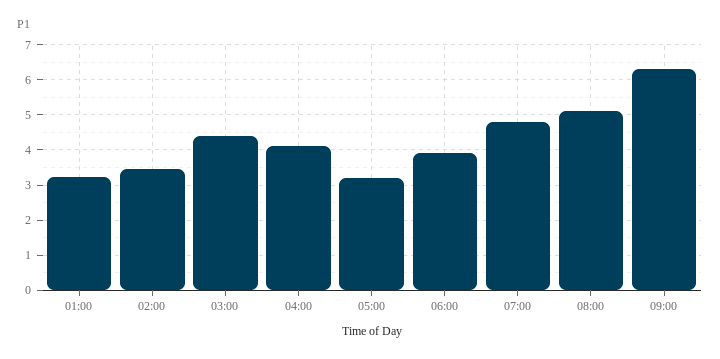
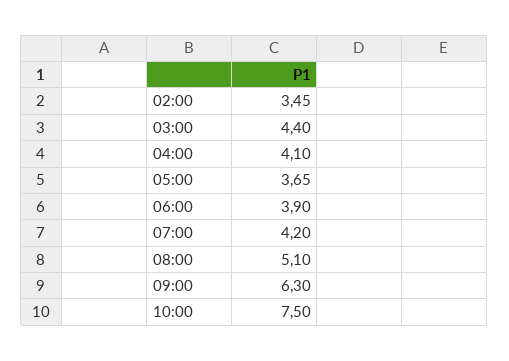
01:00: 3.2 -> none
05:00: 3.2 -> 3.65
07:00: 4.8 -> 4.2
10:00: none -> 7.5

